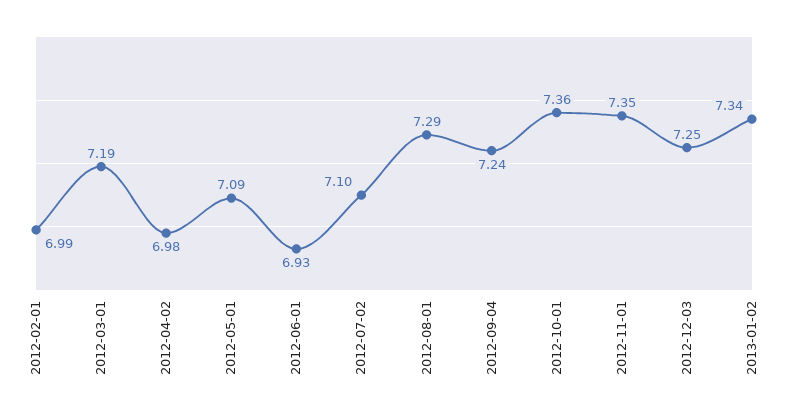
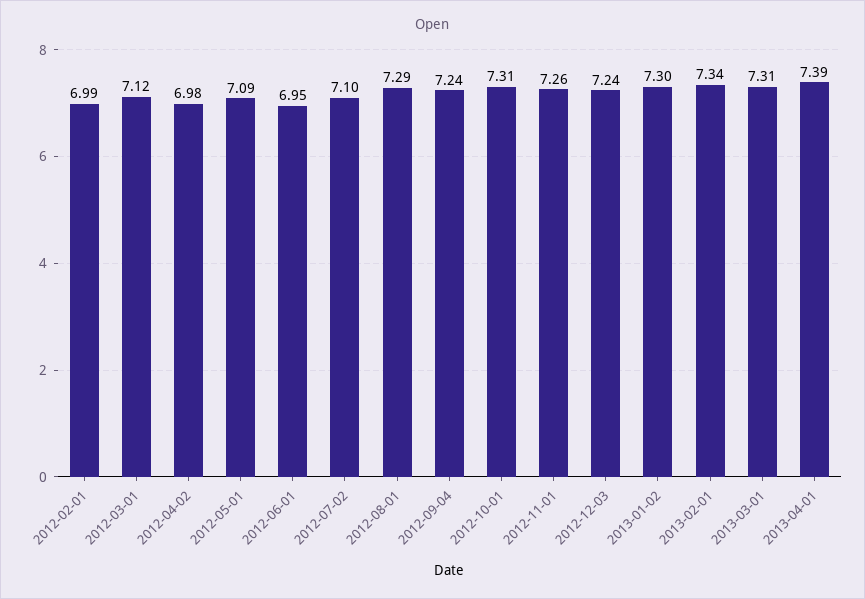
2012-03-01: 7.19 -> 7.12
2012-06-01: 6.93 -> 6.95
2012-10-01: 7.36 -> 7.31
2012-11-01: 7.35 -> 7.26
2012-12-03: 7.25 -> 7.24
2013-01-02: 7.34 -> 7.3
2013-02-01: none -> 7.34
2013-03-01: none -> 7.31
2013-04-01: none -> 7.39

